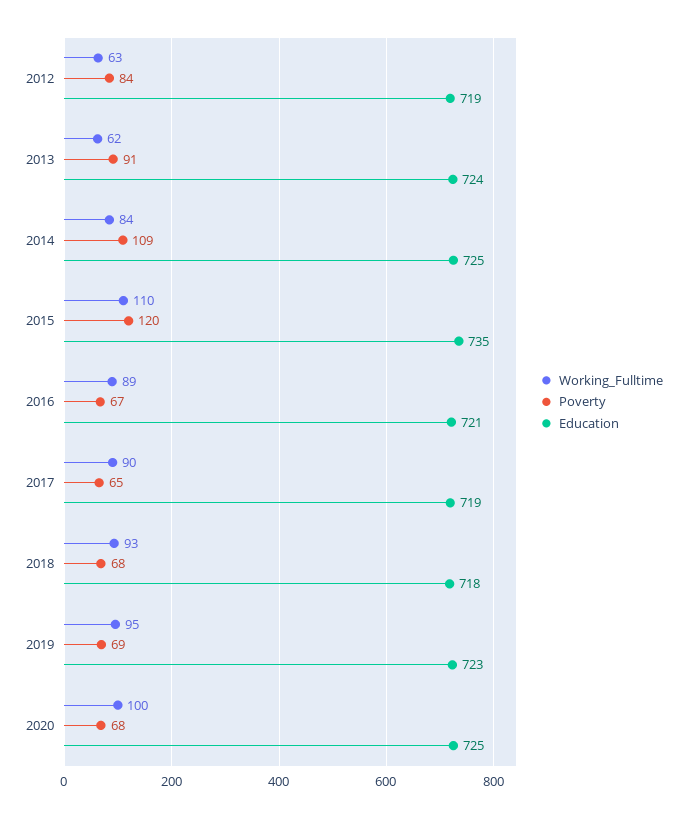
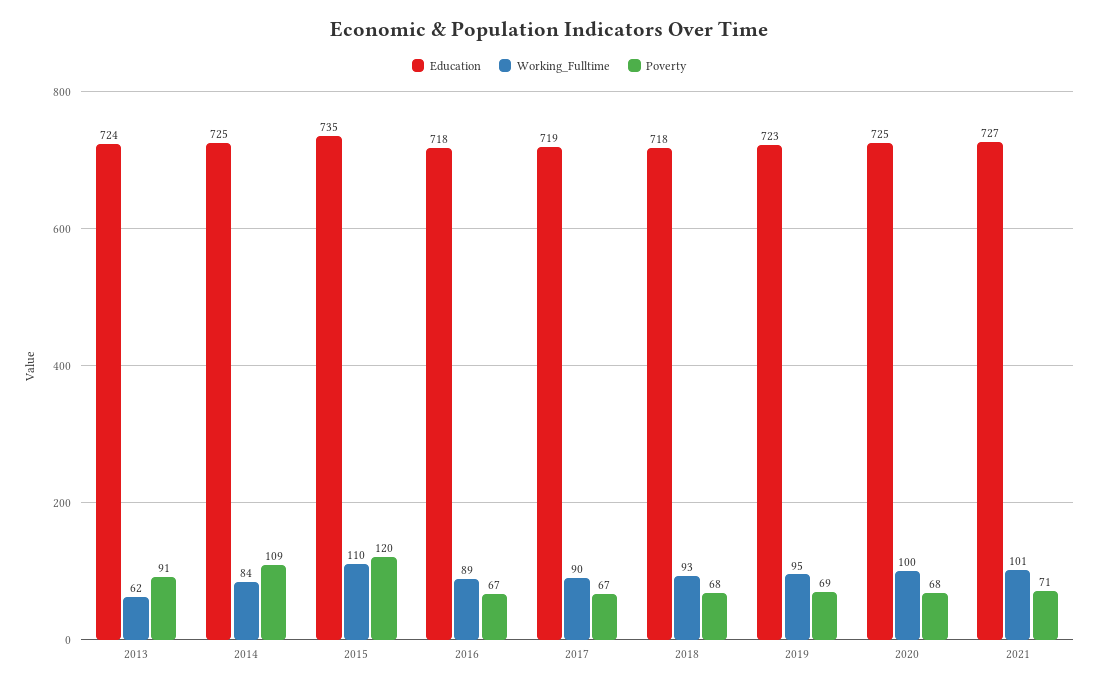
Working_Fulltime, 2012: 63 -> none
Poverty, 2012: 84 -> none
Education, 2012: 719 -> none
Education, 2016: 721 -> 718
Poverty, 2017: 65 -> 67
Education, 2021: none -> 727
Working_Fulltime, 2021: none -> 101
Poverty, 2021: none -> 71

